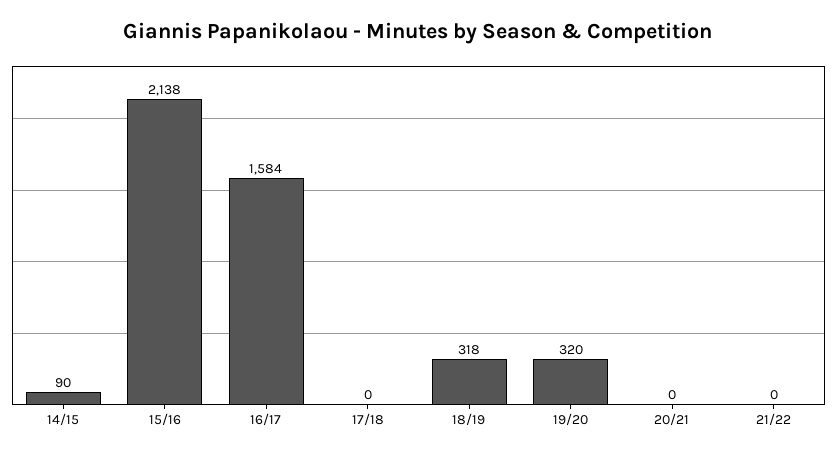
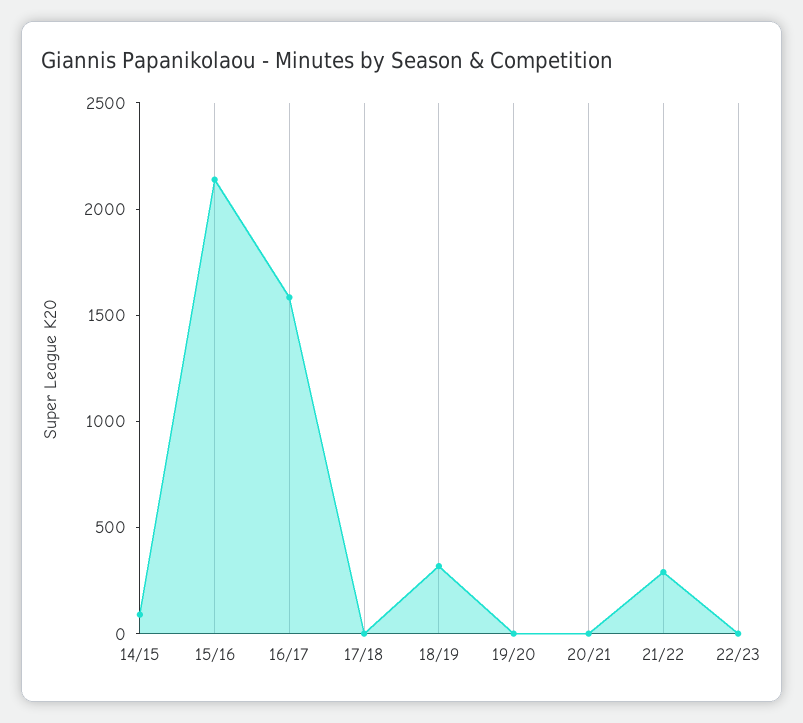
19/20: 320 -> 0
21/22: 0 -> 300
22/23: none -> 0

